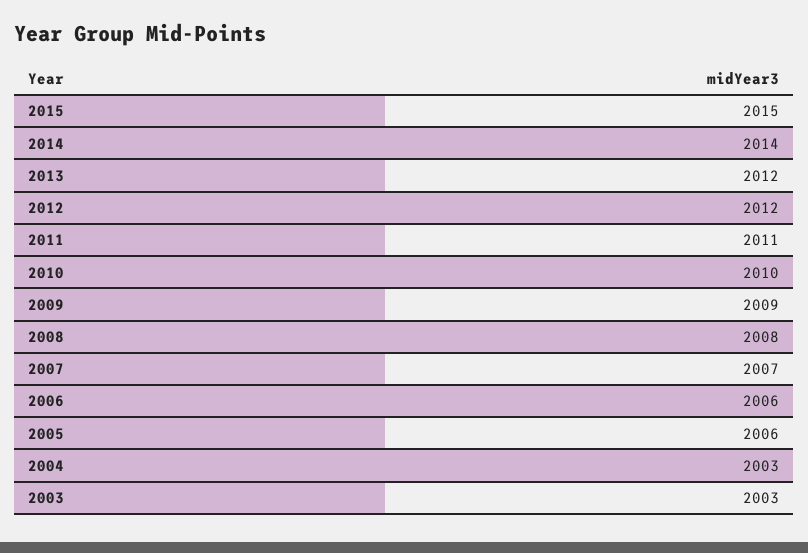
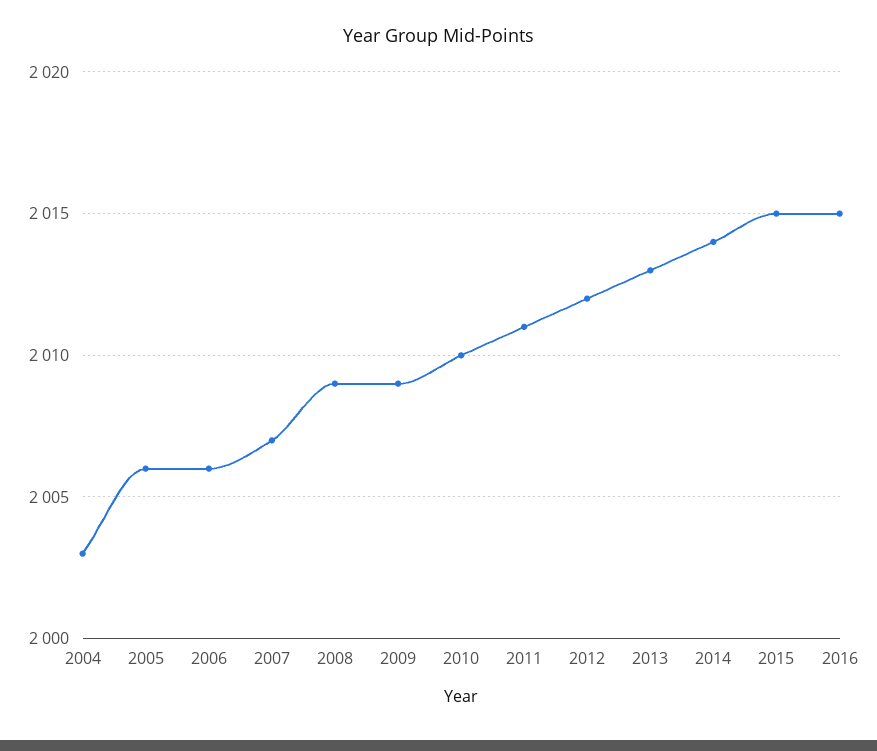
2013: 2012 -> 2013
2008: 2008 -> 2009
2003: 2003 -> none
2016: none -> 2015

